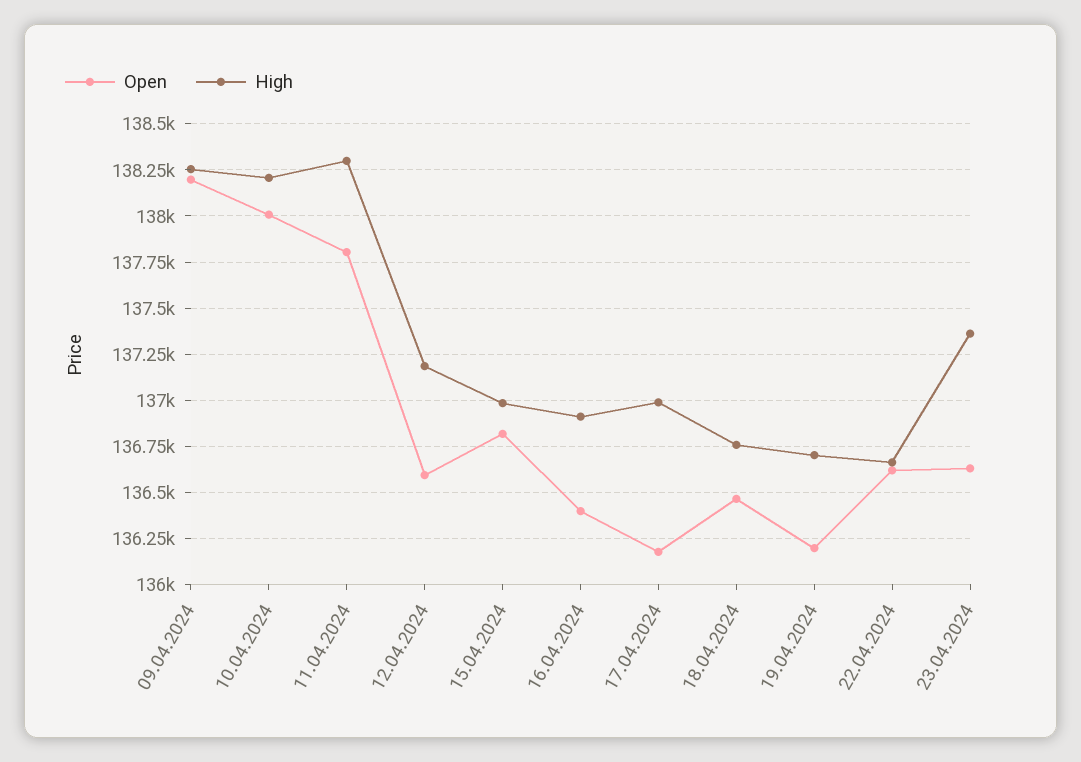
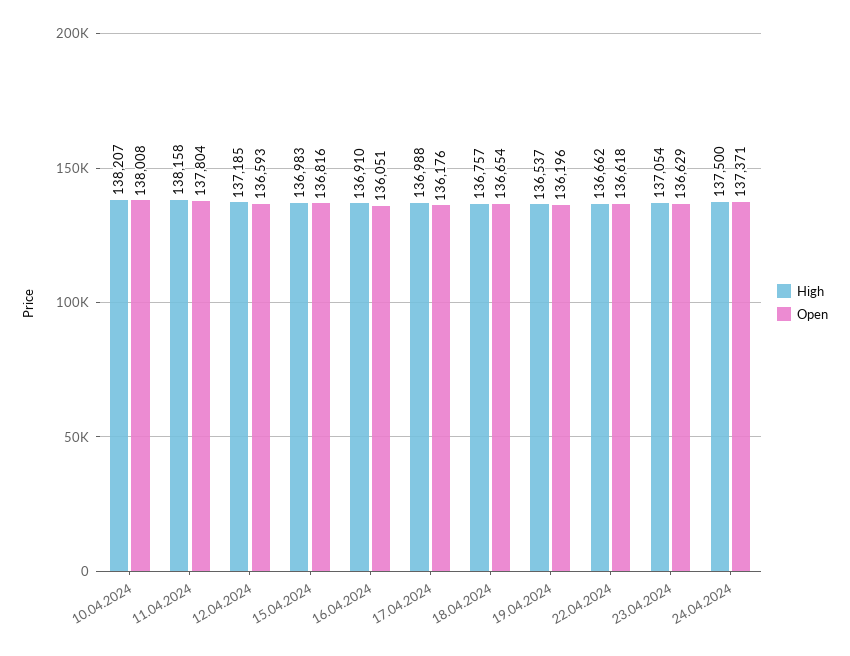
Open, 09.04.2024: 138200 -> none
High, 09.04.2024: 138250 -> none
High, 11.04.2024: 138300 -> 138158
Open, 16.04.2024: 136400 -> 136051
Open, 18.04.2024: 136450 -> 136654
High, 19.04.2024: 136700 -> 136537
High, 23.04.2024: 137350 -> 137054
High, 24.04.2024: none -> 137500
Open, 24.04.2024: none -> 137371

